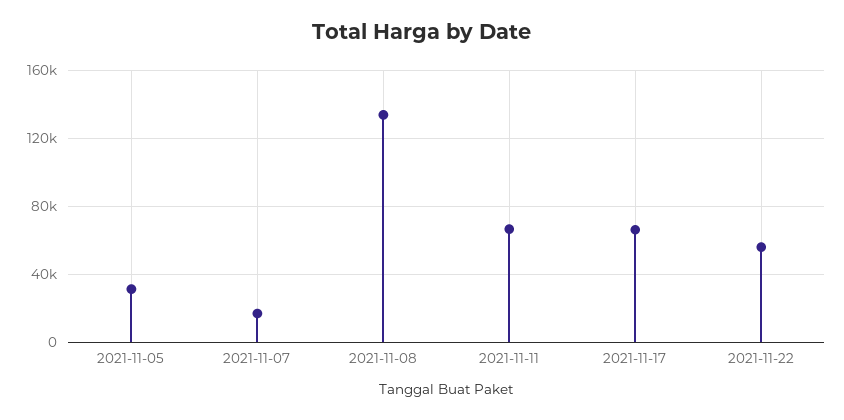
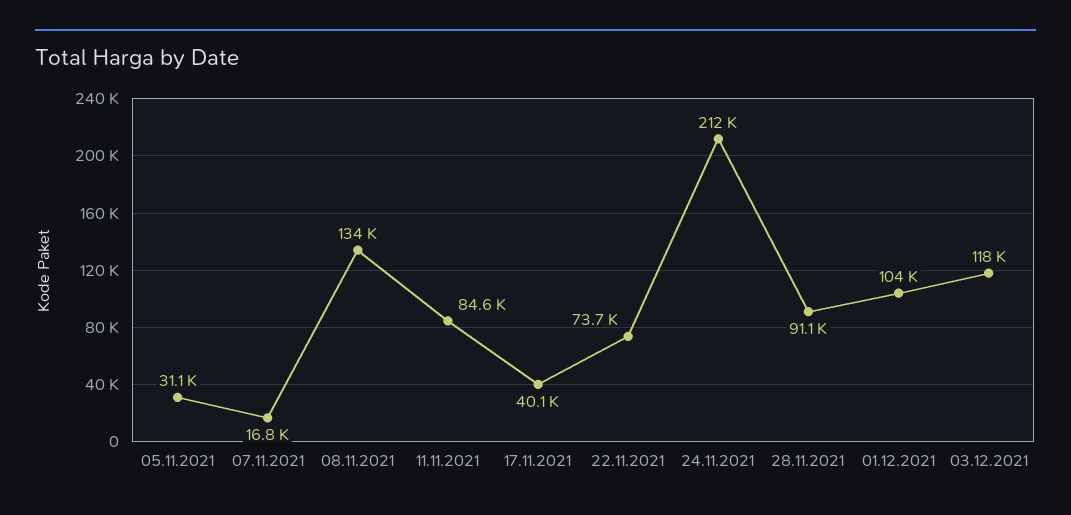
2021-11-11: 65000 -> 84600
2021-11-17: 65000 -> 40100
2021-11-22: 55000 -> 73700
24.11.2021: none -> 212000
28.11.2021: none -> 91100
01.12.2021: none -> 104000
03.12.2021: none -> 118000

